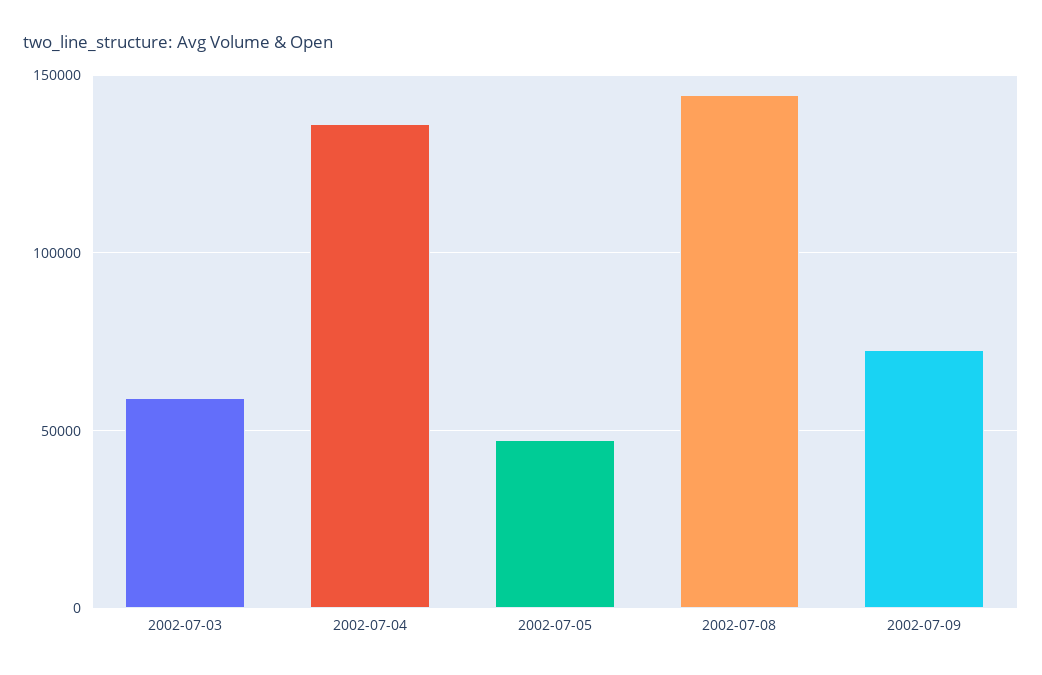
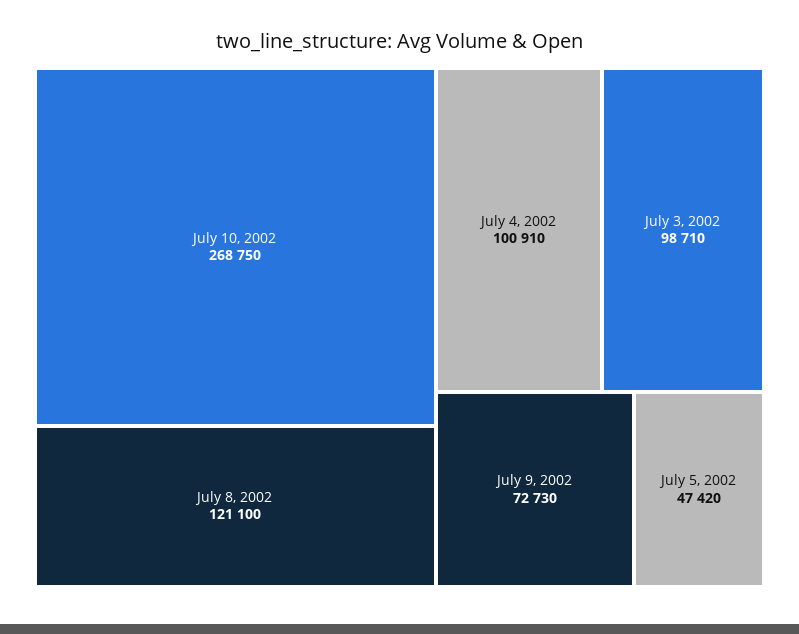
2002-07-03: 60000 -> 98710
2002-07-04: 135000 -> 100910
2002-07-08: 145000 -> 121100
July 10, 2002: none -> 268750

